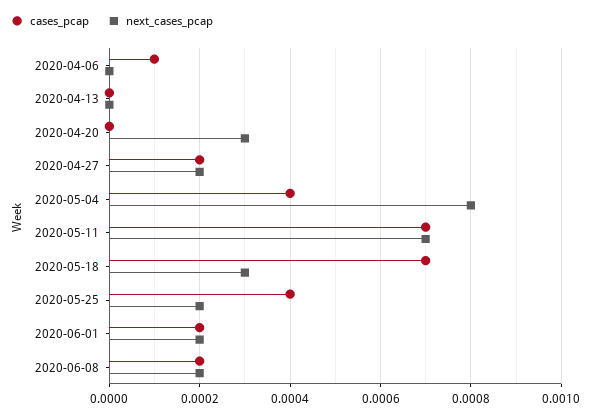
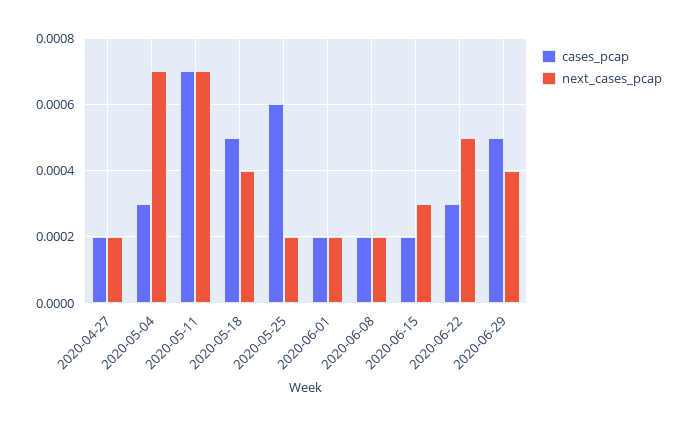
cases_pcap, 2020-04-06: 0.0001 -> none
next_cases_pcap, 2020-04-06: 0 -> none
cases_pcap, 2020-04-13: 0 -> none
next_cases_pcap, 2020-04-13: 0 -> none
cases_pcap, 2020-04-20: 0 -> none
next_cases_pcap, 2020-04-20: 0.0003 -> none
cases_pcap, 2020-05-04: 0.0004 -> 0.0003
next_cases_pcap, 2020-05-04: 0.0008 -> 0.0007
cases_pcap, 2020-05-18: 0.0007 -> 0.0005
next_cases_pcap, 2020-05-18: 0.0003 -> 0.0004
cases_pcap, 2020-05-25: 0.0004 -> 0.0006
cases_pcap, 2020-06-15: none -> 0.0002
next_cases_pcap, 2020-06-15: none -> 0.0003
cases_pcap, 2020-06-22: none -> 0.0003
next_cases_pcap, 2020-06-22: none -> 0.0005
cases_pcap, 2020-06-29: none -> 0.0005
next_cases_pcap, 2020-06-29: none -> 0.0004

